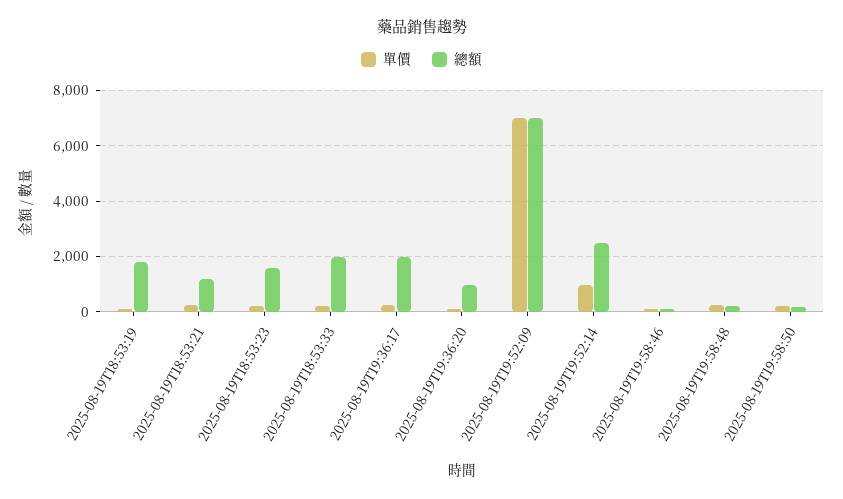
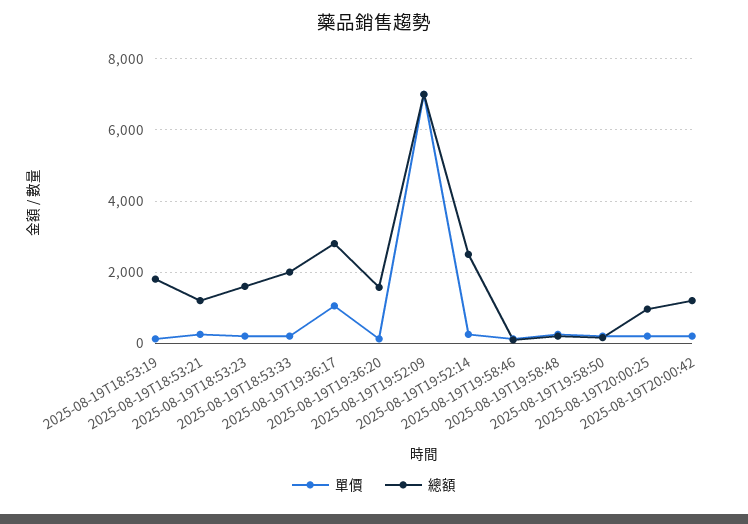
單價, 2025-08-19T19:36:17: 250 -> 1000
總額, 2025-08-19T19:36:17: 2000 -> 2800
總額, 2025-08-19T19:36:20: 1000 -> 1600
單價, 2025-08-19T19:52:14: 1000 -> 200
單價, 2025-08-19T20:00:25: none -> 200
總額, 2025-08-19T20:00:25: none -> 1000
單價, 2025-08-19T20:00:42: none -> 200
總額, 2025-08-19T20:00:42: none -> 1200

